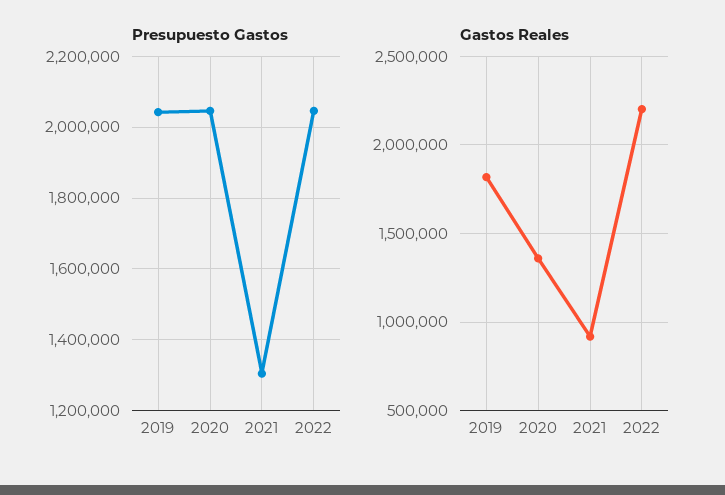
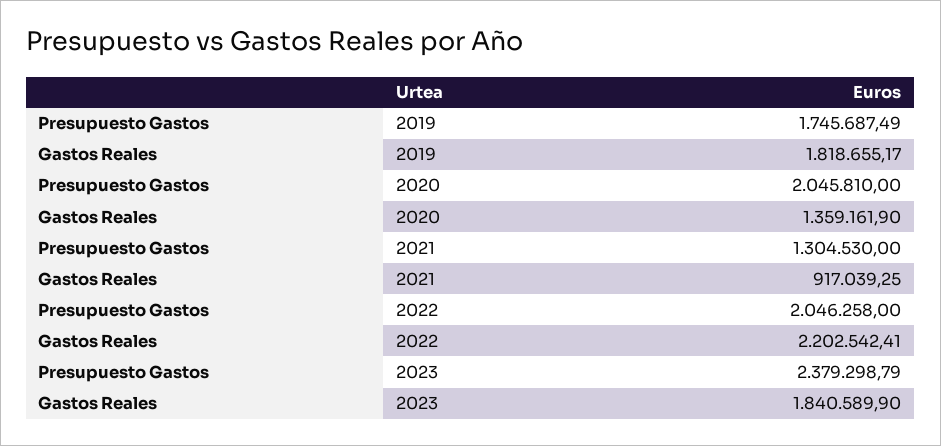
Presupuesto Gastos, 2019: 2040000 -> 1745687.49
Presupuesto Gastos, 2023: none -> 2379298.79
Gastos Reales, 2023: none -> 1840589.9

